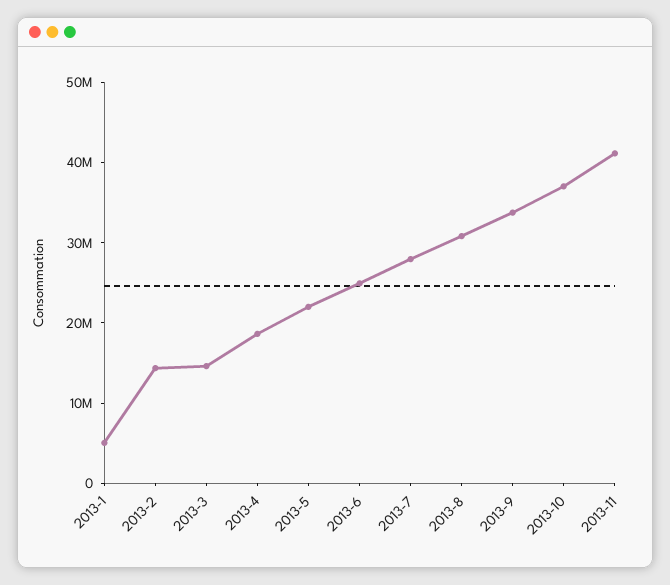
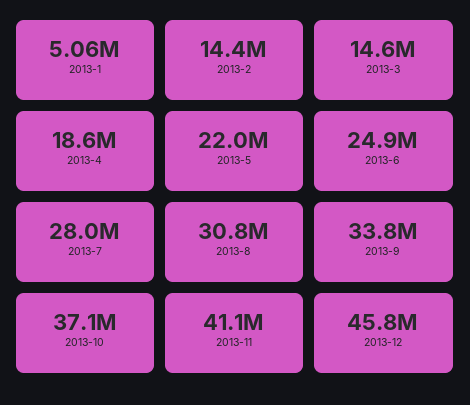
2013-12: none -> 45800000

